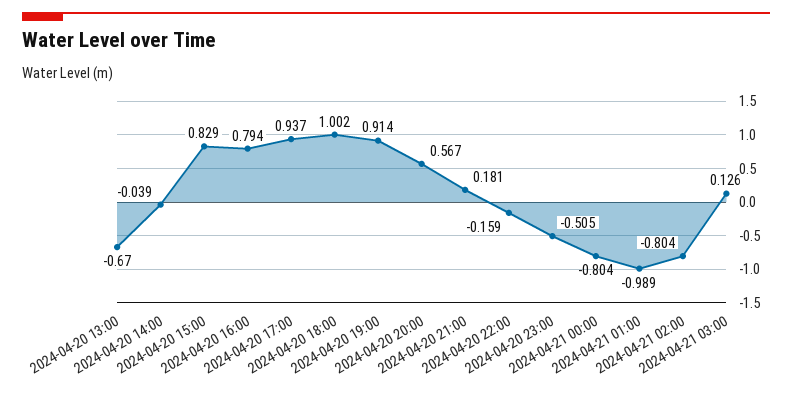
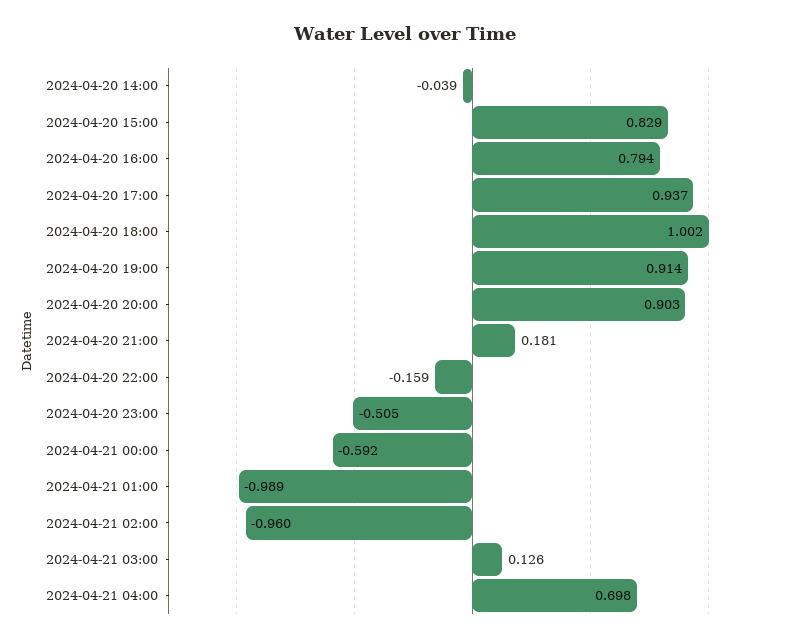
2024-04-20 13:00: -0.67 -> none
2024-04-20 20:00: 0.567 -> 0.903
2024-04-21 00:00: -0.804 -> -0.592
2024-04-21 02:00: -0.804 -> -0.96
2024-04-21 04:00: none -> 0.698

